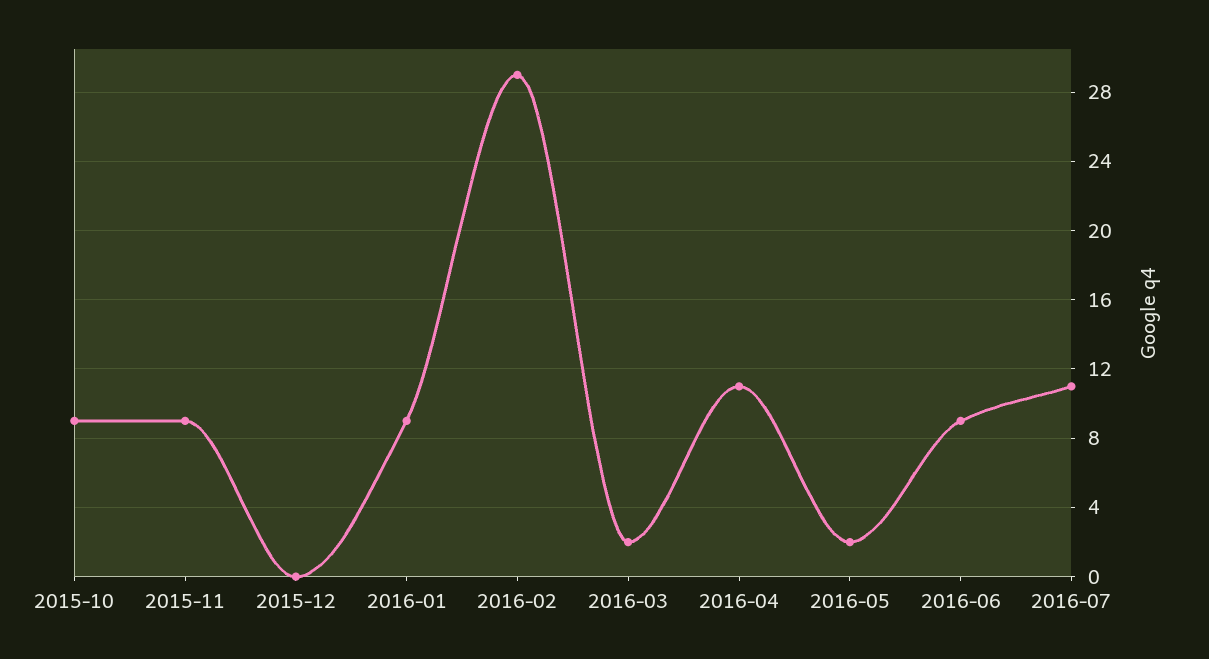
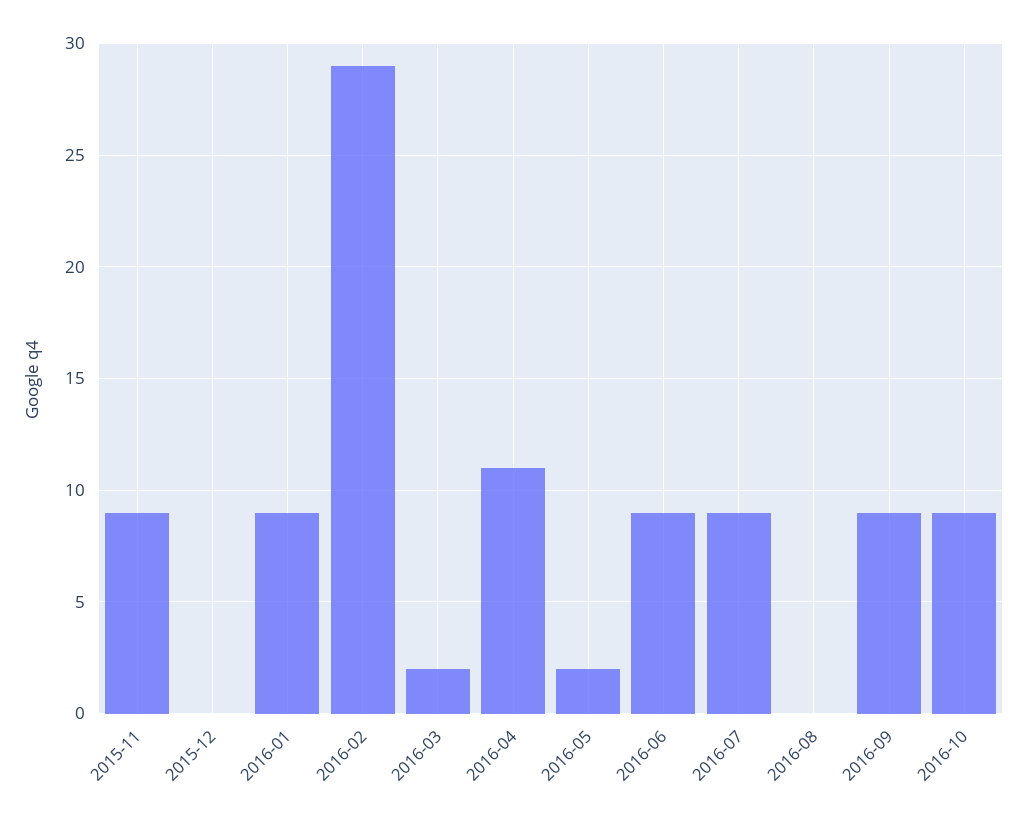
2015-10: 9 -> none
2016-07: 11 -> 9
2016-08: none -> 0
2016-09: none -> 9
2016-10: none -> 9

